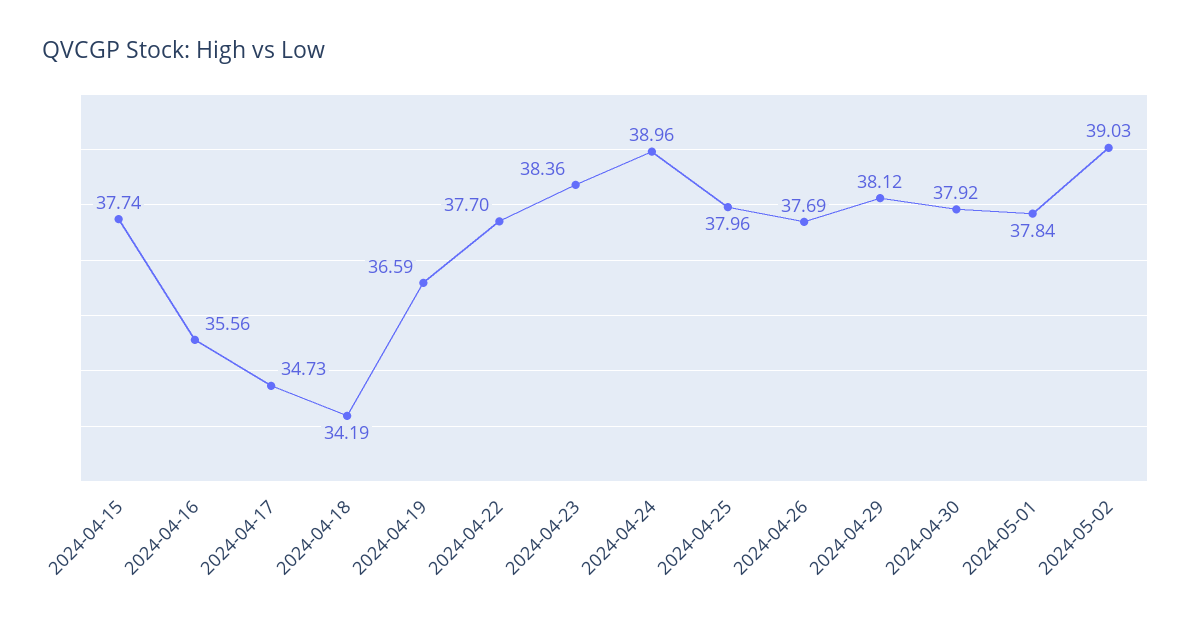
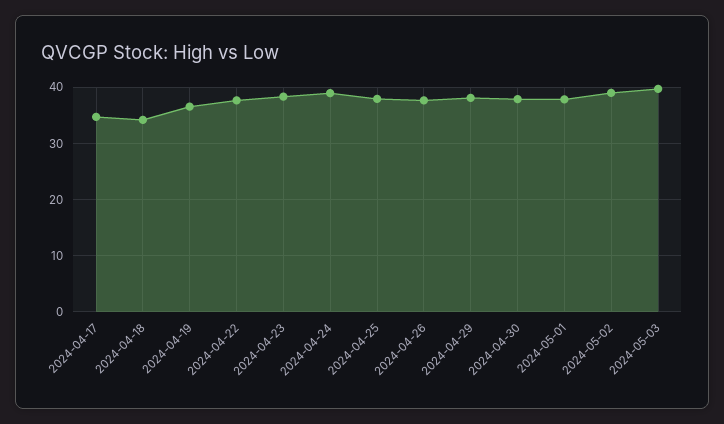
2024-04-15: 37.74 -> none
2024-04-16: 35.56 -> none
2024-05-03: none -> 40

